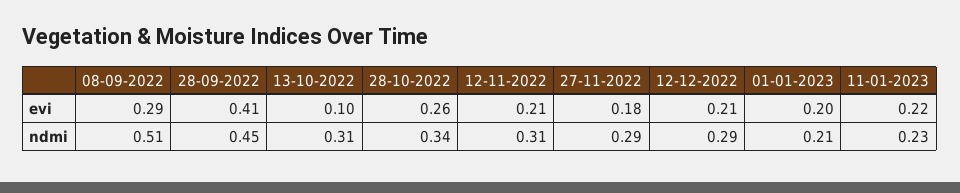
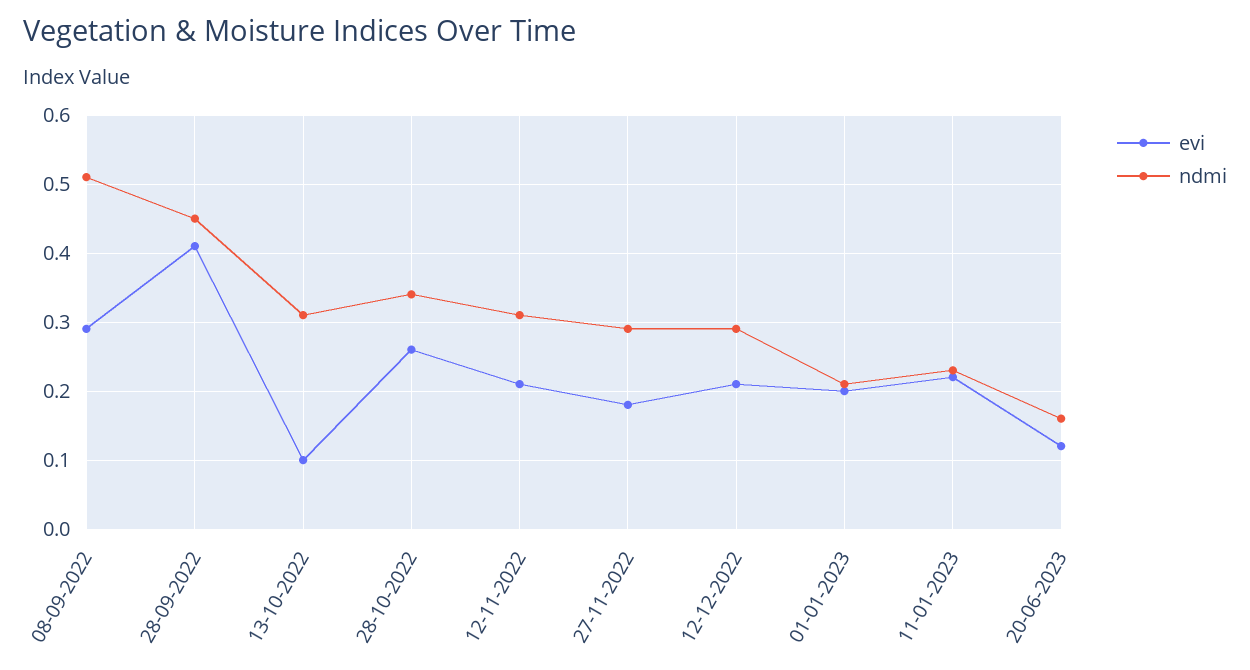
evi, 20-06-2023: none -> 0.12
ndmi, 20-06-2023: none -> 0.16

